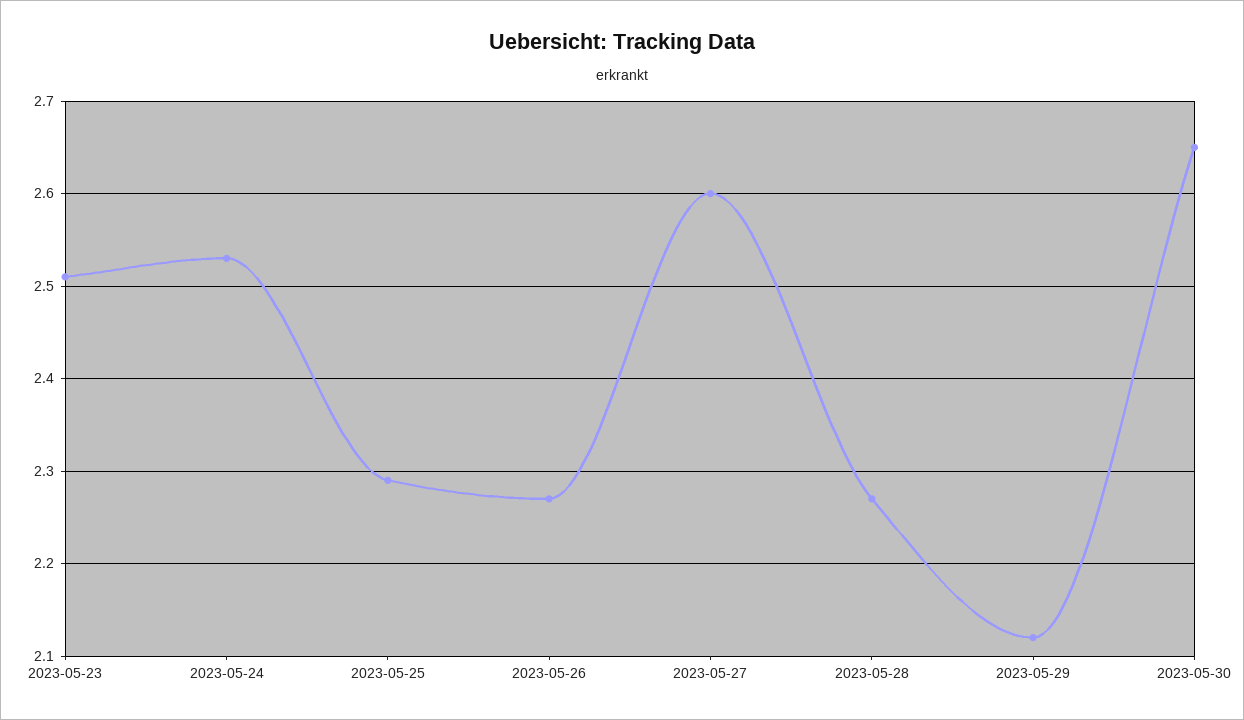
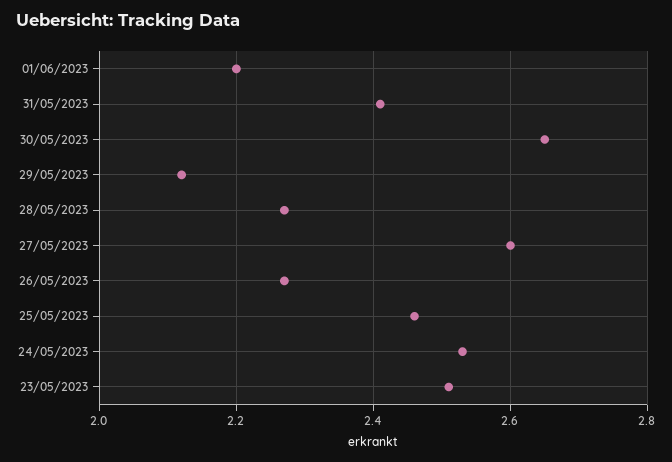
2023-05-25: 2.29 -> 2.45
01/06/2023: none -> 2.2
31/05/2023: none -> 2.4

